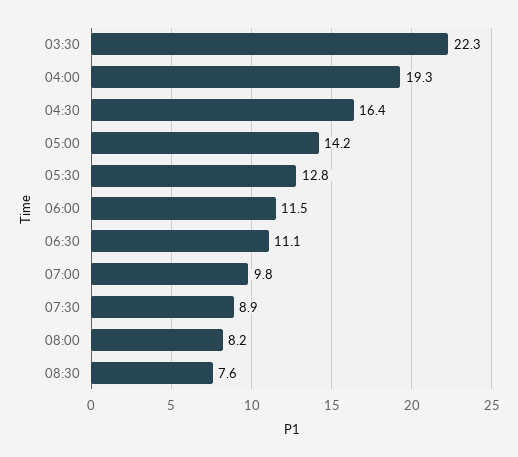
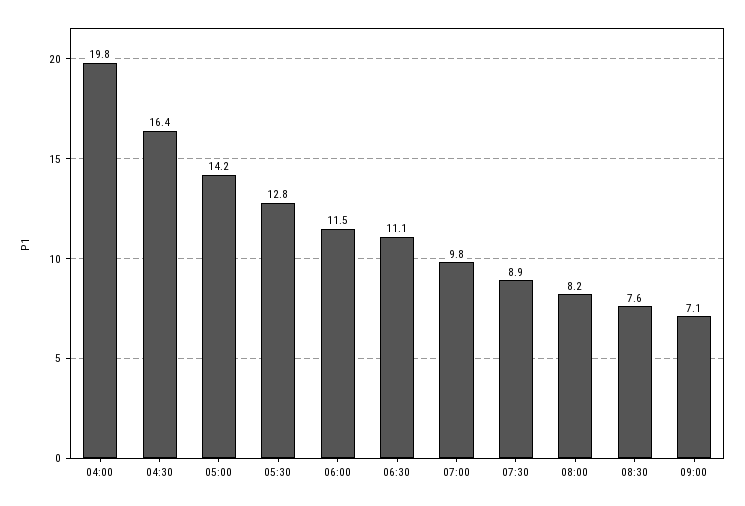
03:30: 22.3 -> none
04:00: 19.3 -> 19.8
09:00: none -> 7.1

